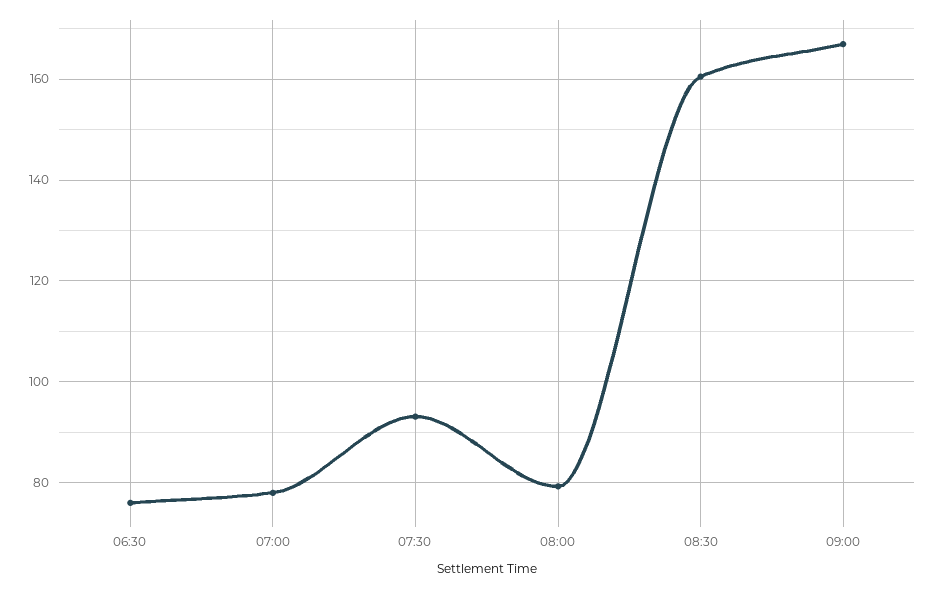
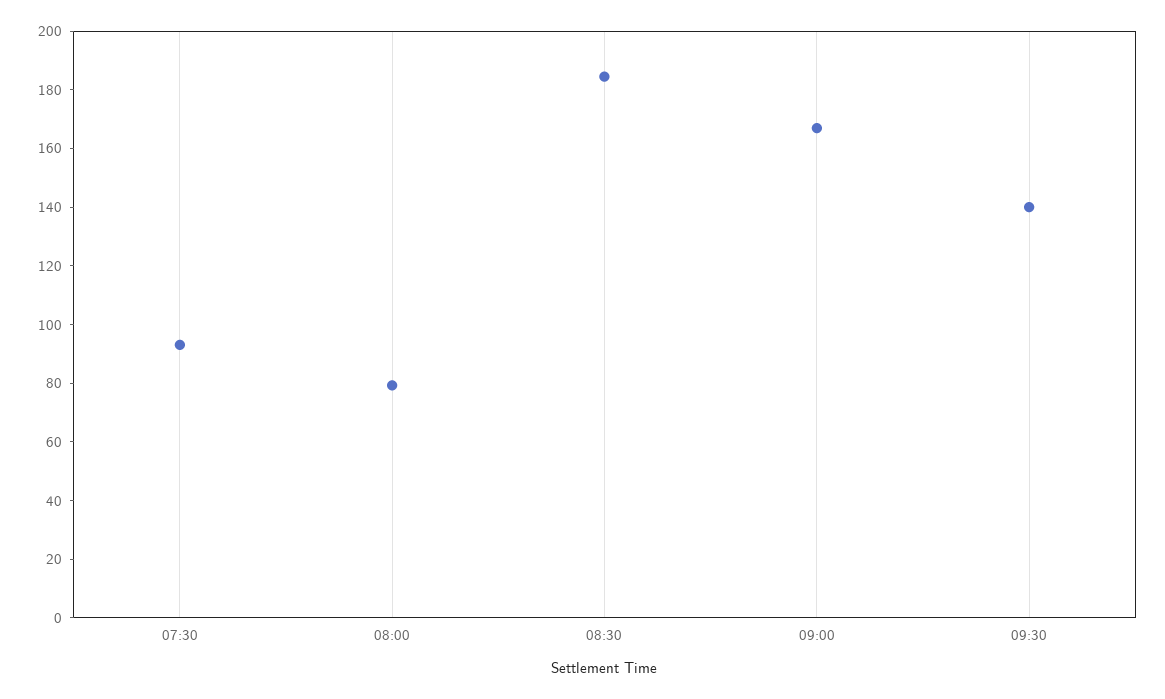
06:30: 76 -> none
07:00: 78 -> none
08:30: 160 -> 185
09:30: none -> 140

